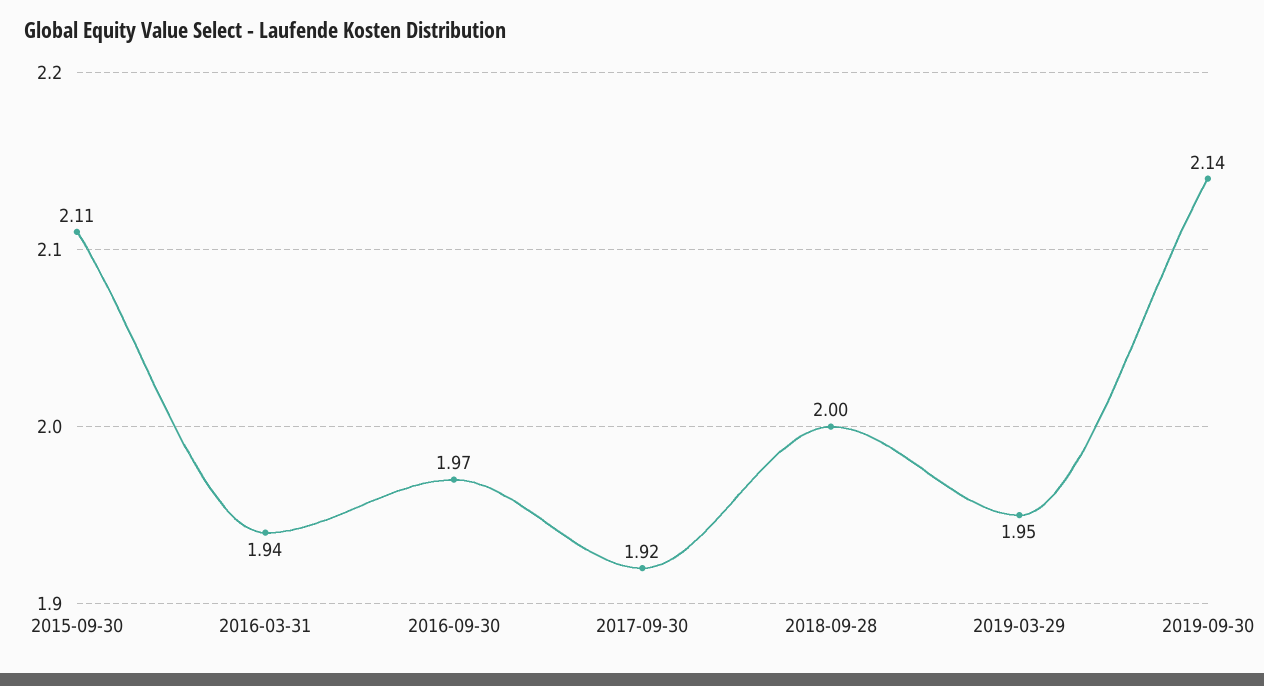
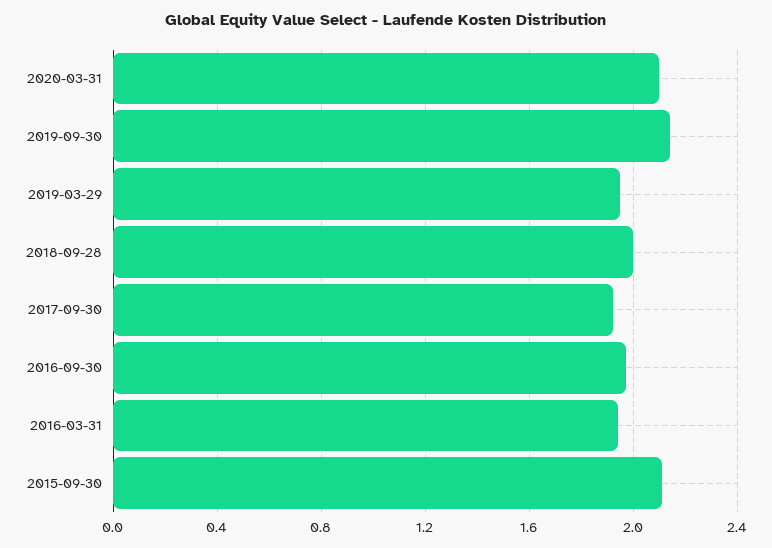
2020-03-31: none -> 2.1

